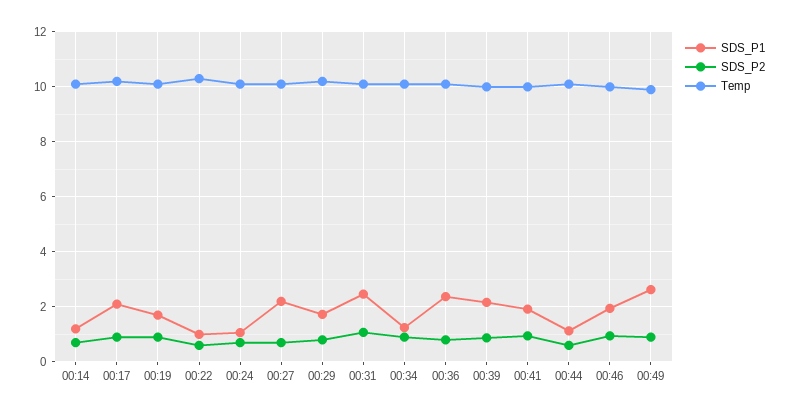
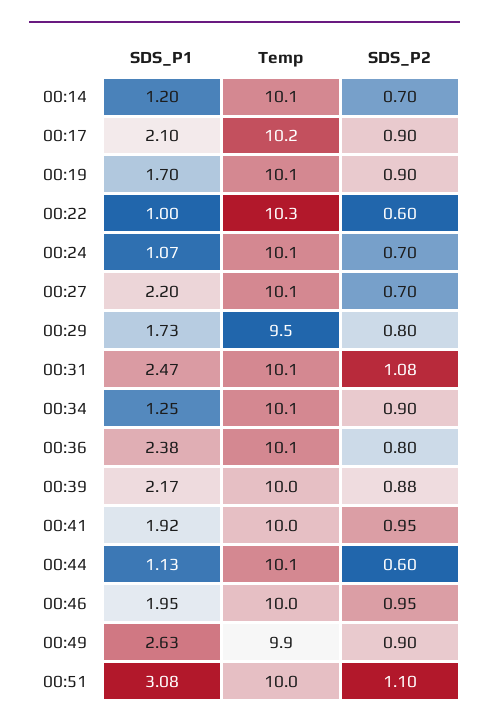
Temp, 00:29: 10.25 -> 9.5
SDS_P1, 00:51: none -> 3.08
Temp, 00:51: none -> 10
SDS_P2, 00:51: none -> 1.1

